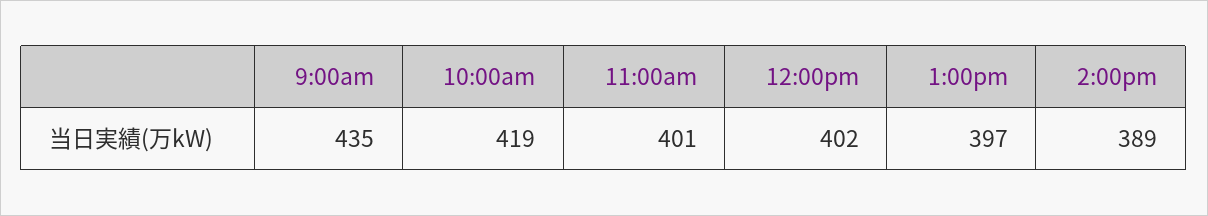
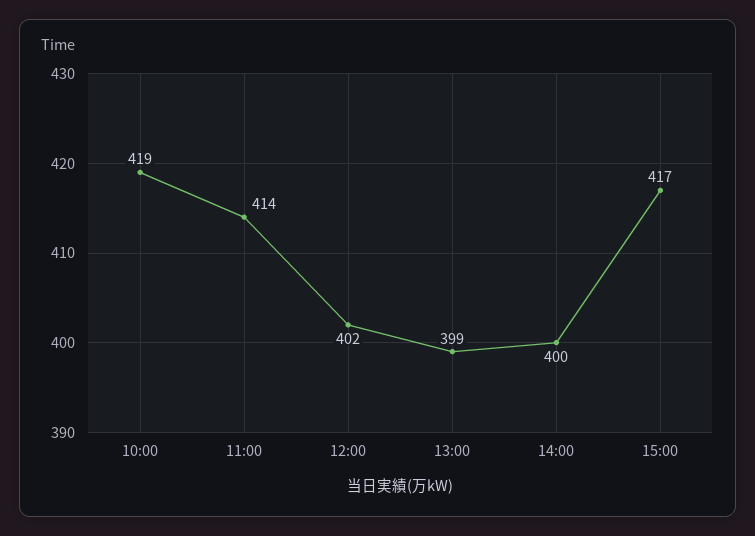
9:00am: 435 -> none
11:00am: 401 -> 414
1:00pm: 397 -> 399
2:00pm: 389 -> 400
15:00: none -> 417

